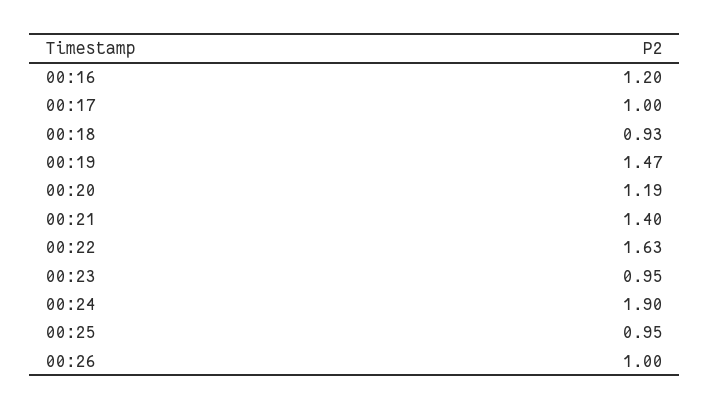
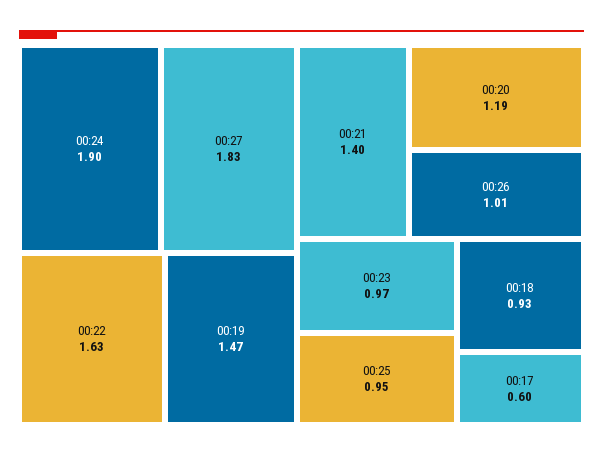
00:16: 1.2 -> none
00:17: 1 -> 0.6
00:23: 0.95 -> 0.97
00:26: 1 -> 1.01
00:27: none -> 1.83

